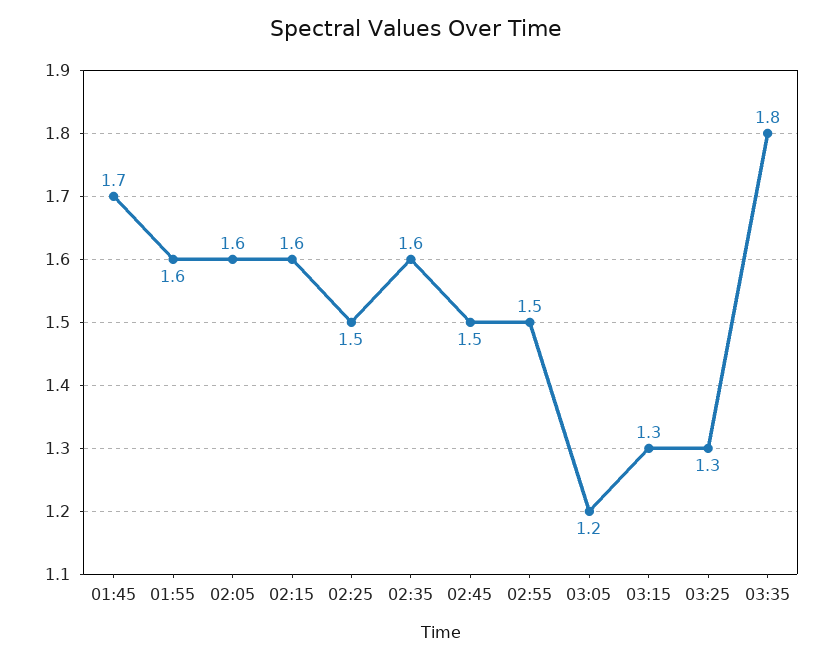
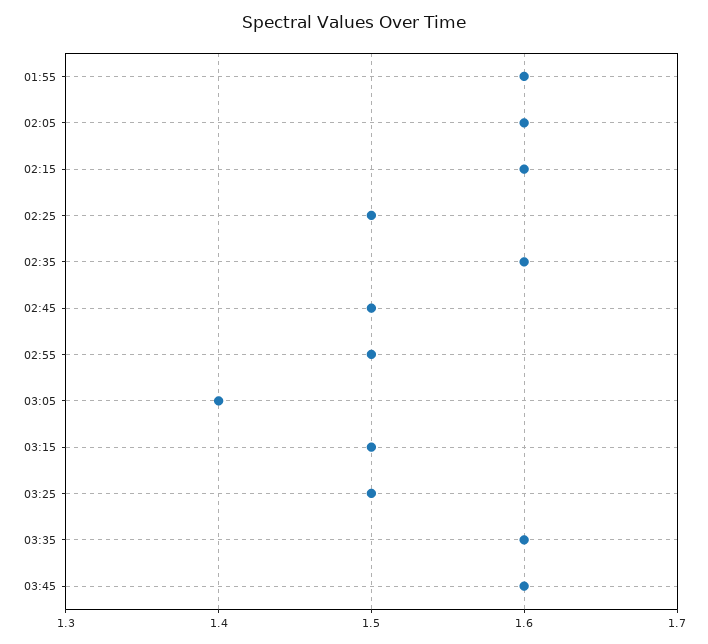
01:45: 1.7 -> none
03:05: 1.2 -> 1.4
03:15: 1.3 -> 1.5
03:25: 1.3 -> 1.5
03:35: 1.8 -> 1.6
03:45: none -> 1.6

